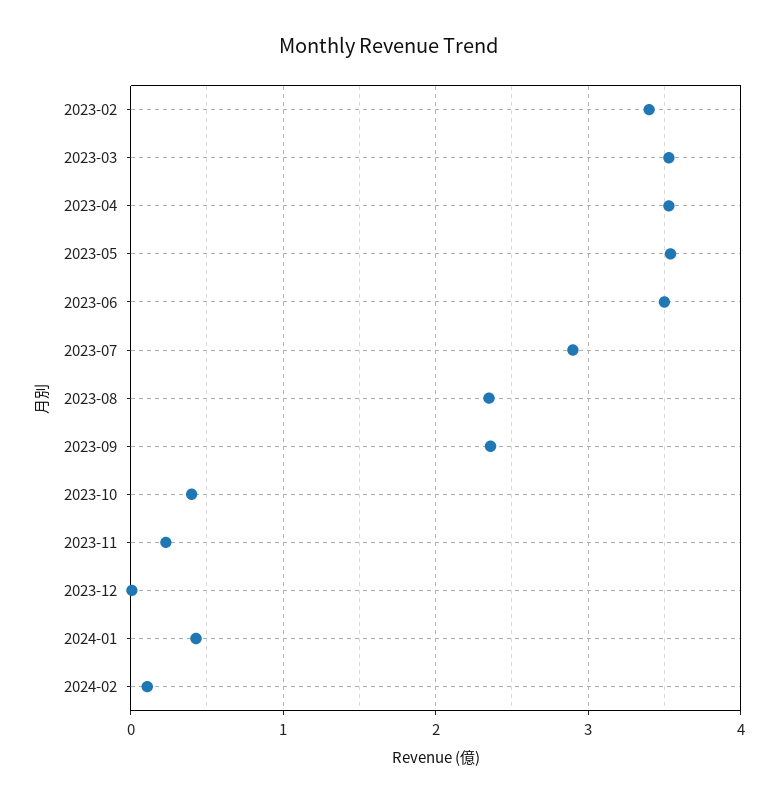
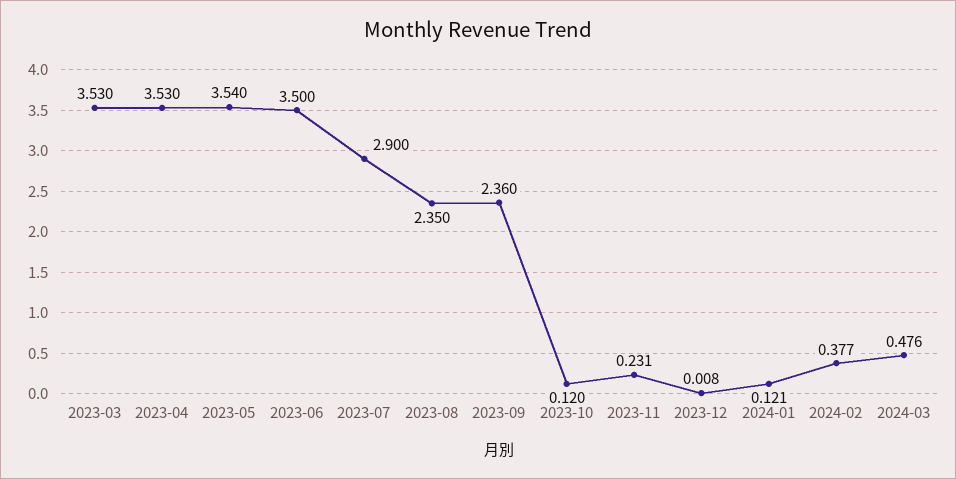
2023-02: 3.4 -> none
2023-10: 0.4 -> 0.12
2024-01: 0.4 -> 0.121
2024-02: 0.1 -> 0.377
2024-03: none -> 0.476

